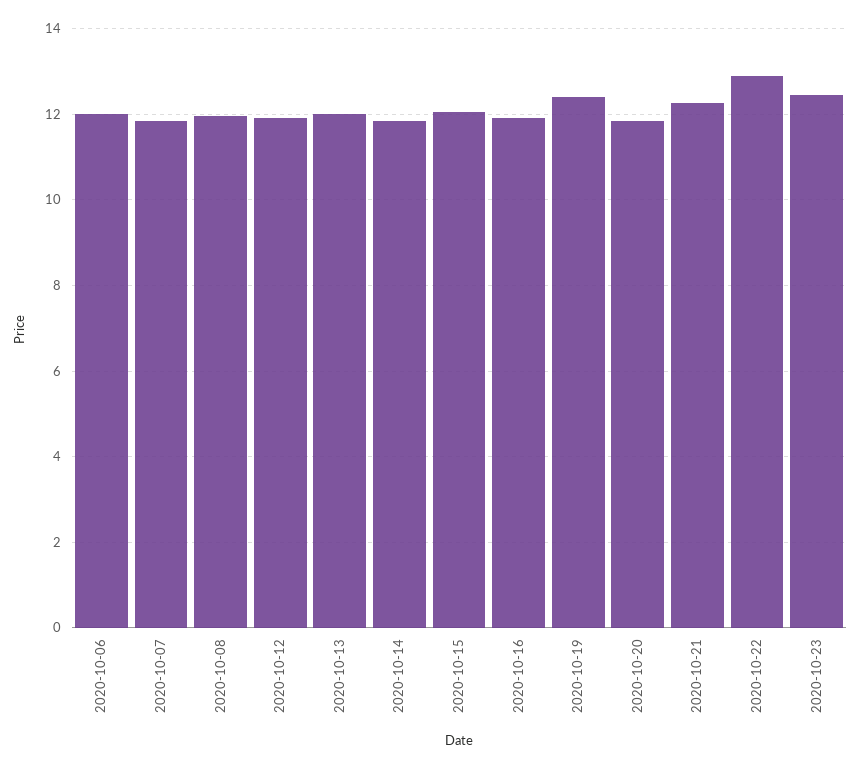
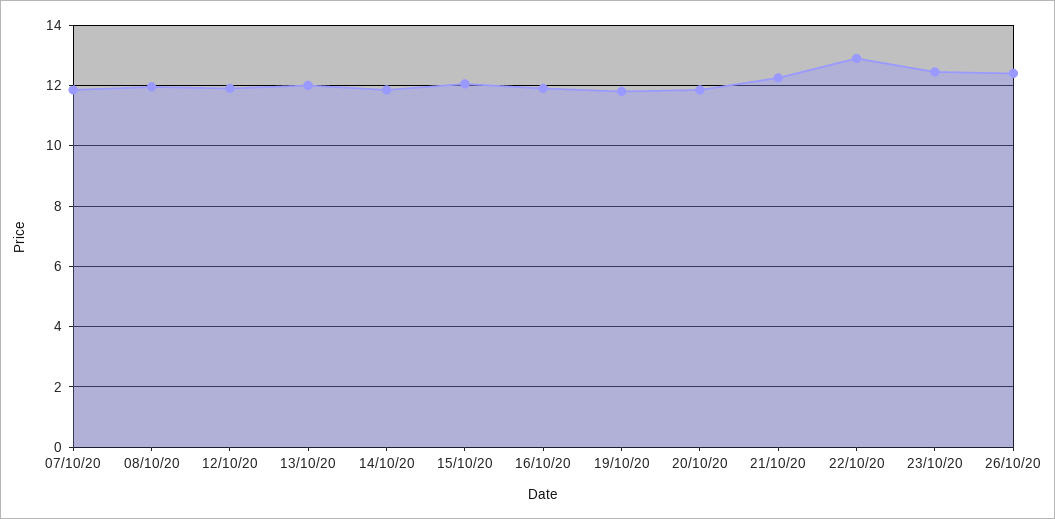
2020-10-06: 12 -> none
2020-10-19: 12.4 -> 11.8
26/10/20: none -> 12.4

